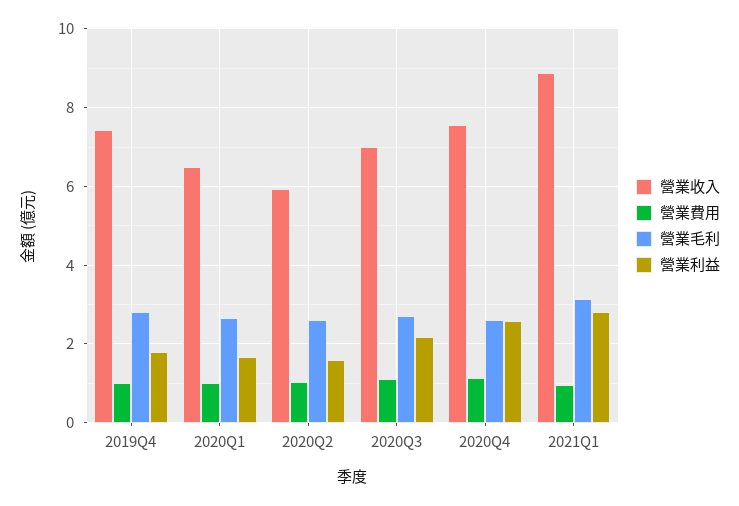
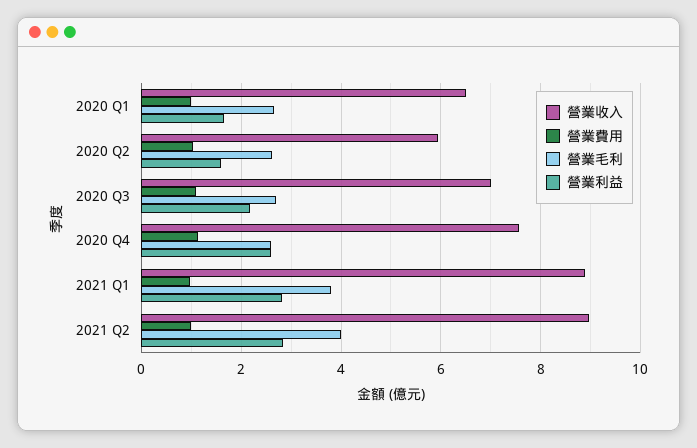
營業收入, 2019Q4: 7.4 -> none
營業費用, 2019Q4: 1 -> none
營業毛利, 2019Q4: 2.8 -> none
營業利益, 2019Q4: 1.8 -> none
營業毛利, 2021Q1: 3.2 -> 3.8
營業收入, 2021 Q2: none -> 9
營業費用, 2021 Q2: none -> 1
營業毛利, 2021 Q2: none -> 4
營業利益, 2021 Q2: none -> 2.8

